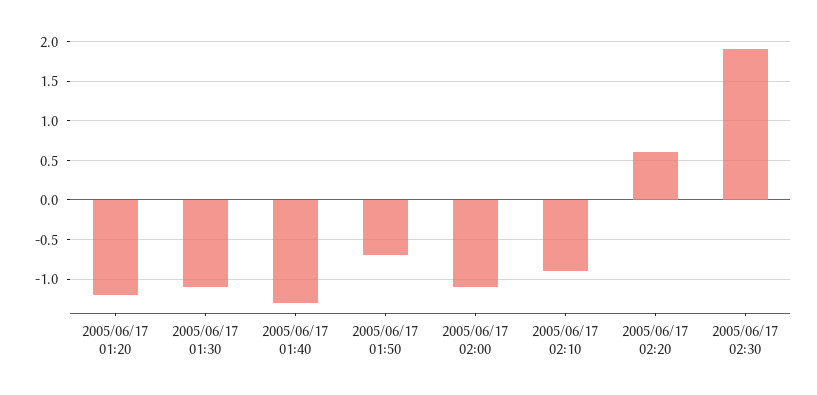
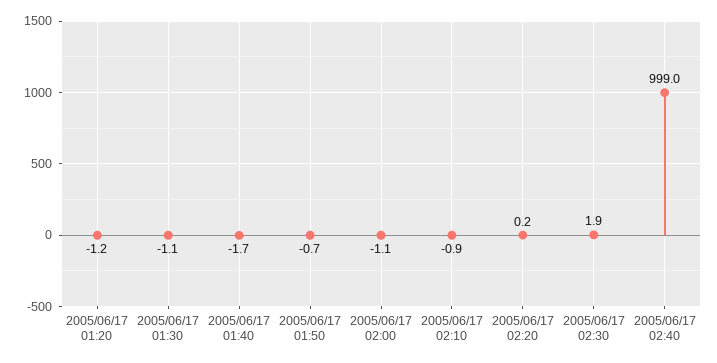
2005/06/17 01:40: -1.3 -> -1.7
2005/06/17 02:20: 0.6 -> 0.2
2005/06/17 02:40: none -> 999

